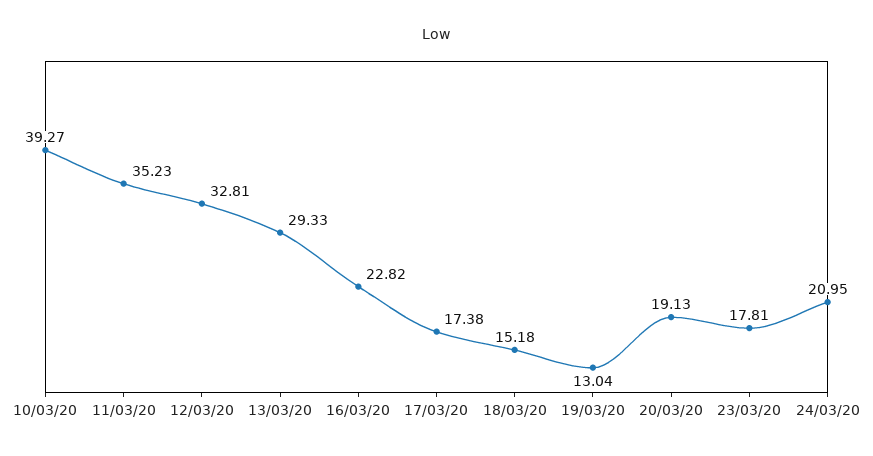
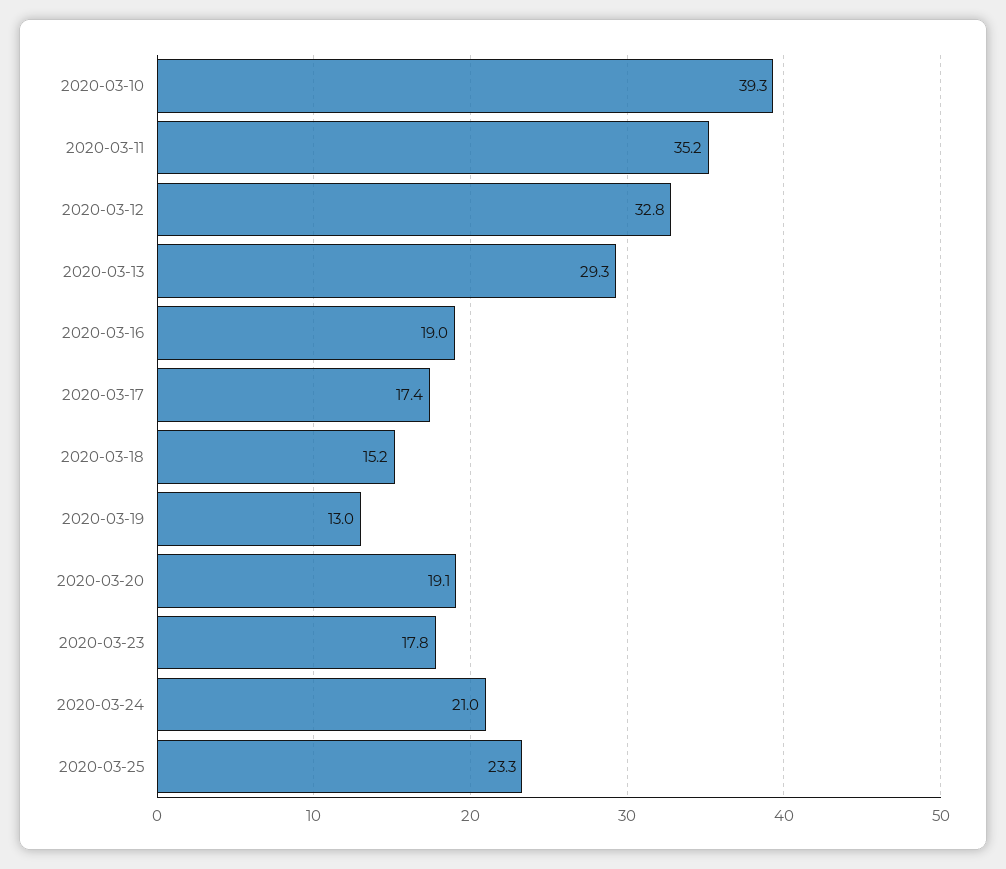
16/03/20: 22.82 -> 19
2020-03-25: none -> 23.3

